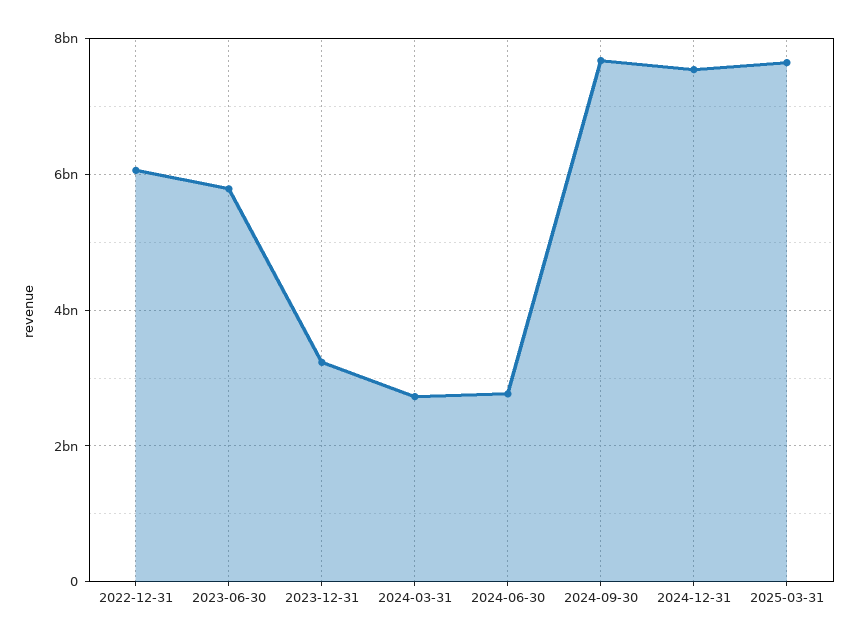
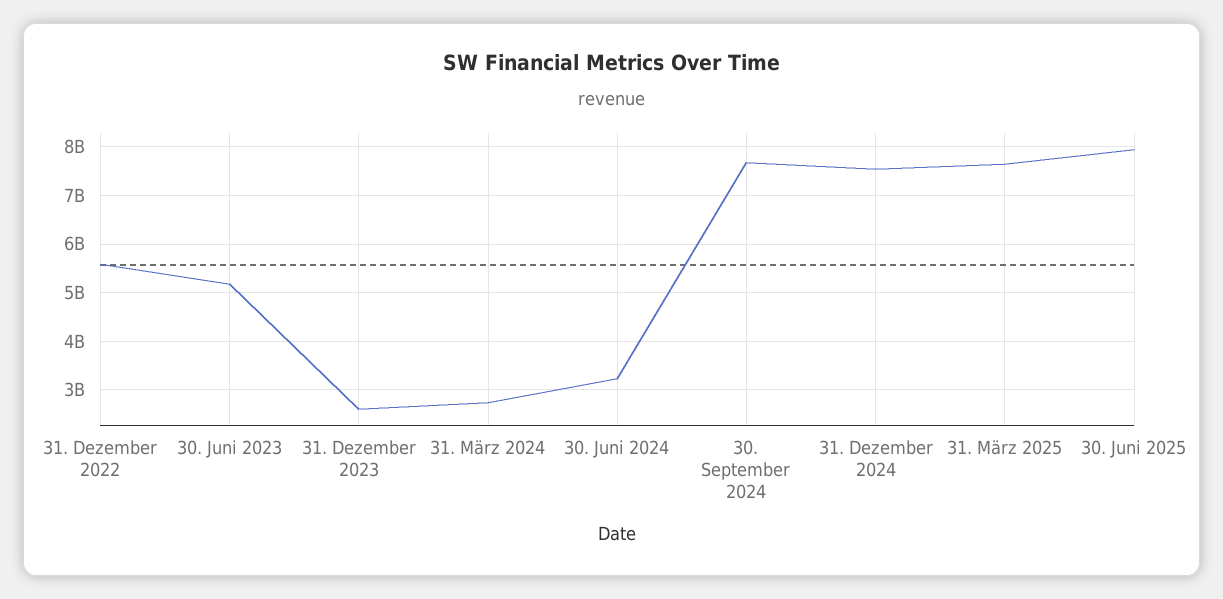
2022-12-31: 6000000000 -> 5600000000
2023-06-30: 5800000000 -> 5200000000
2023-12-31: 3200000000 -> 2600000000
2024-06-30: 2800000000 -> 3200000000
30. Juni 2025: none -> 8000000000

